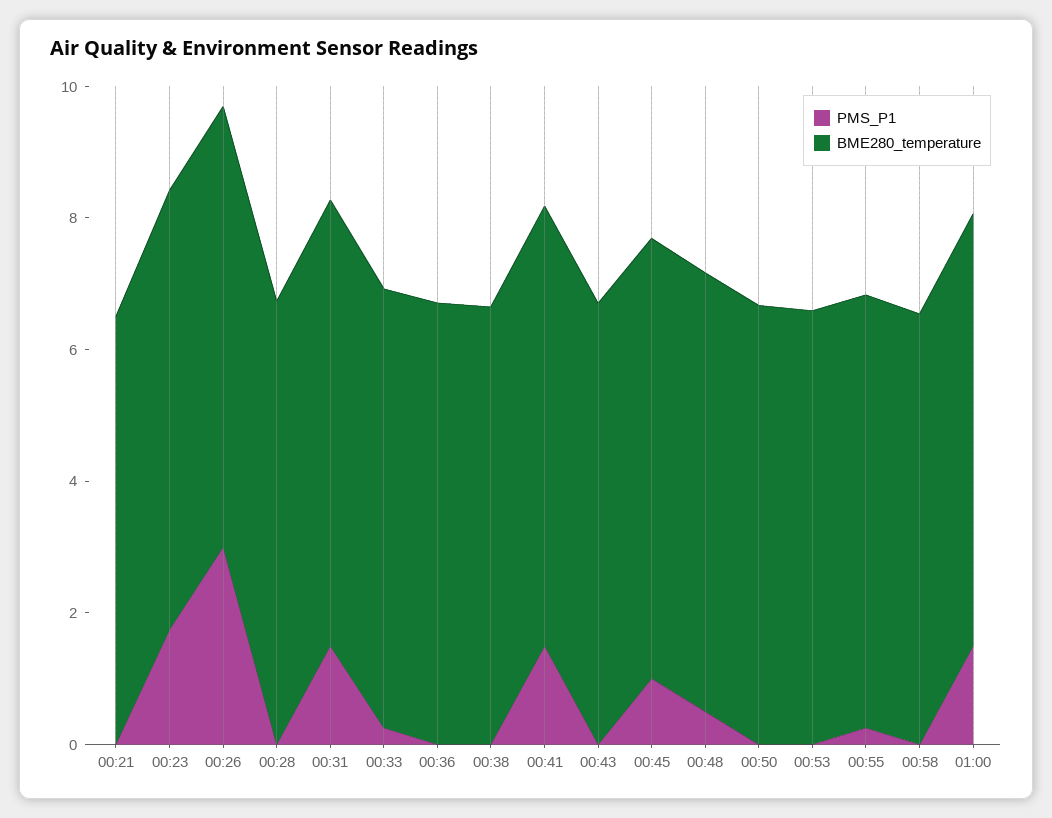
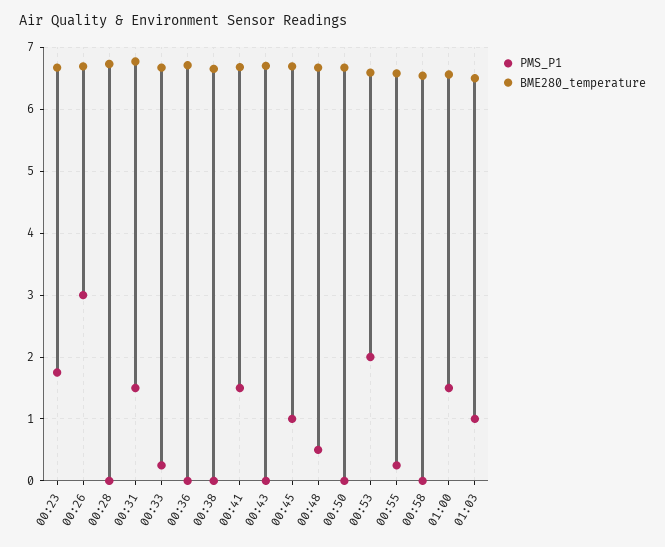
PMS_P1, 00:21: 0 -> none
BME280_temperature, 00:21: 6.5 -> none
PMS_P1, 00:53: 0 -> 2
PMS_P1, 01:03: none -> 1
BME280_temperature, 01:03: none -> 6.5

